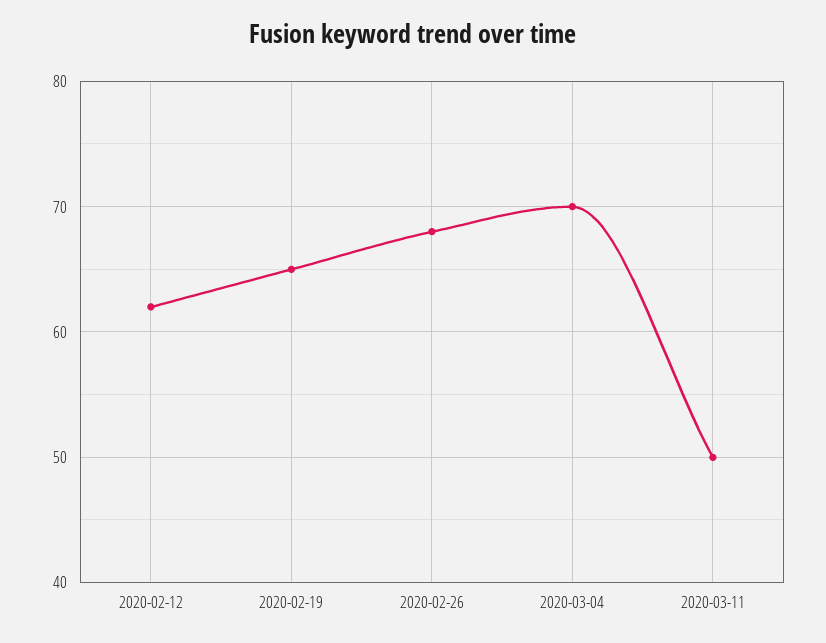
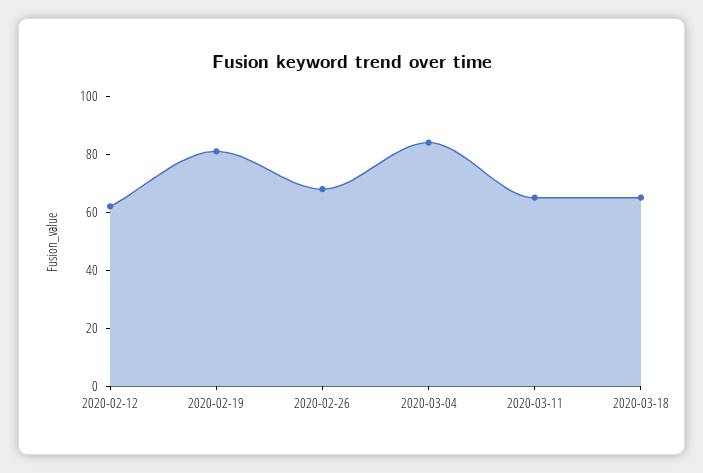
2020-02-19: 65 -> 80
2020-03-04: 70 -> 85
2020-03-11: 50 -> 65
2020-03-18: none -> 65

